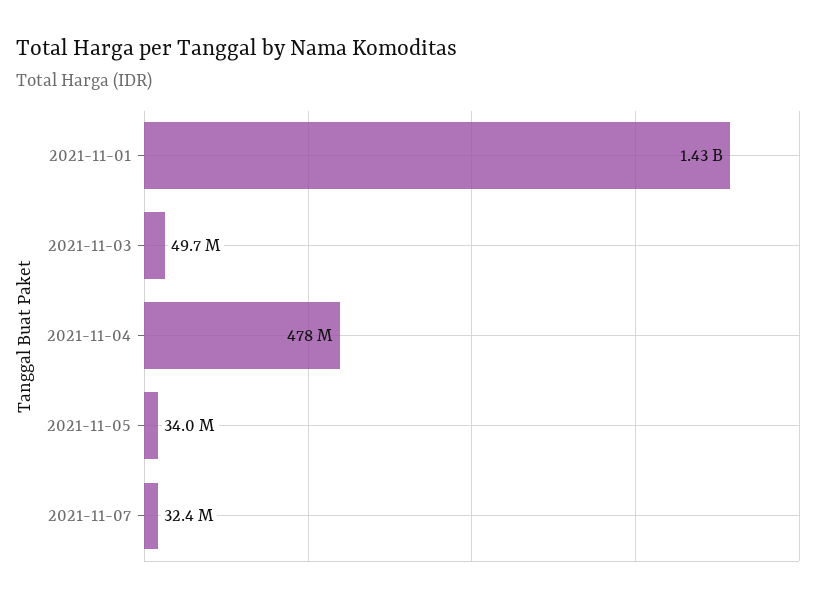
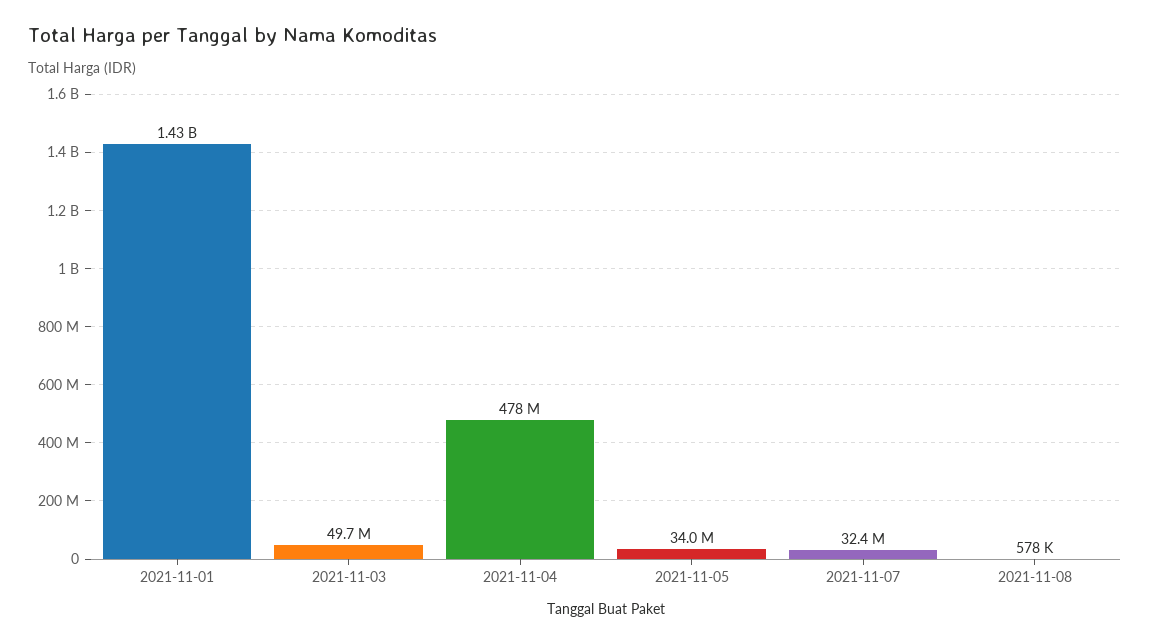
2021-11-08: none -> 578000

